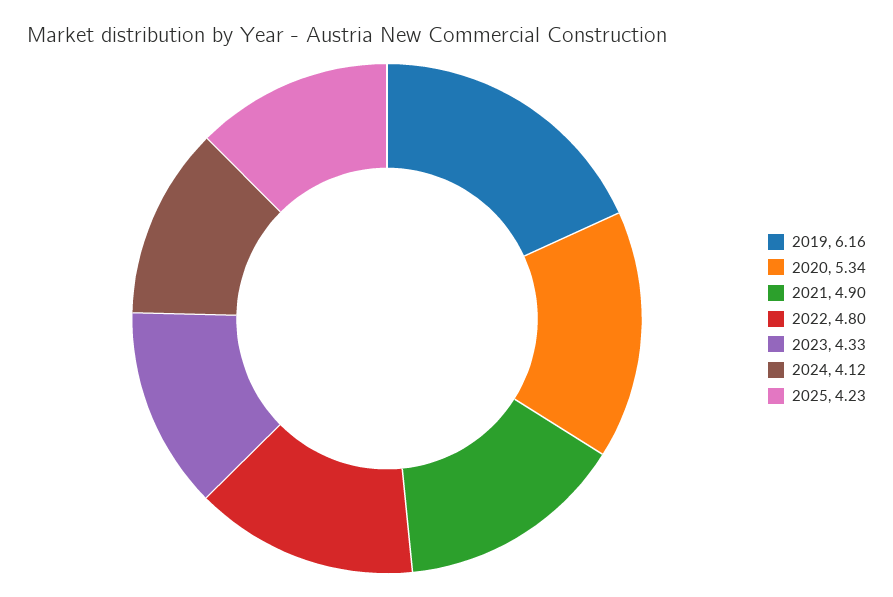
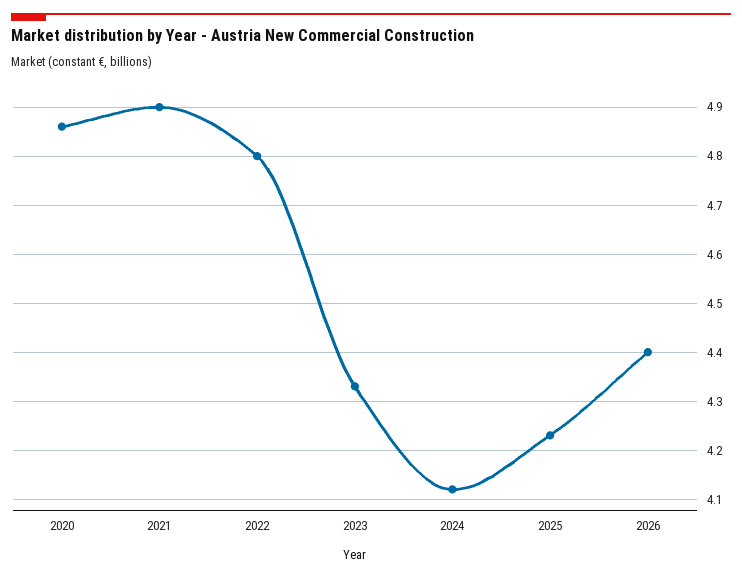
2019: 6.16 -> none
2020: 5.34 -> 4.85
2026: none -> 4.4

